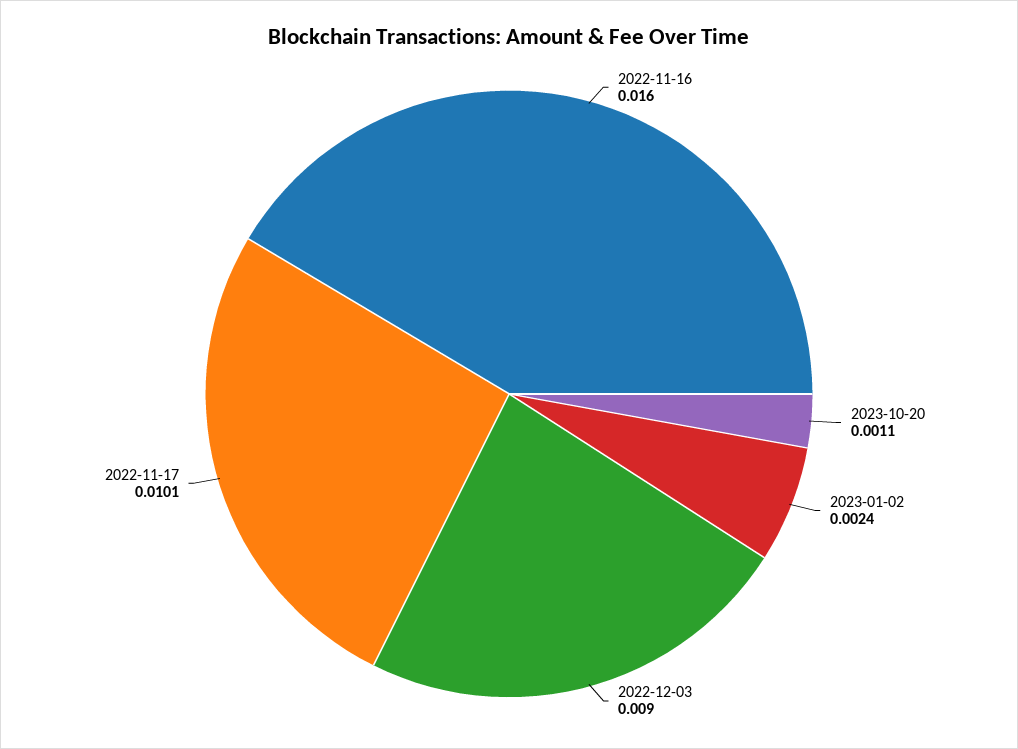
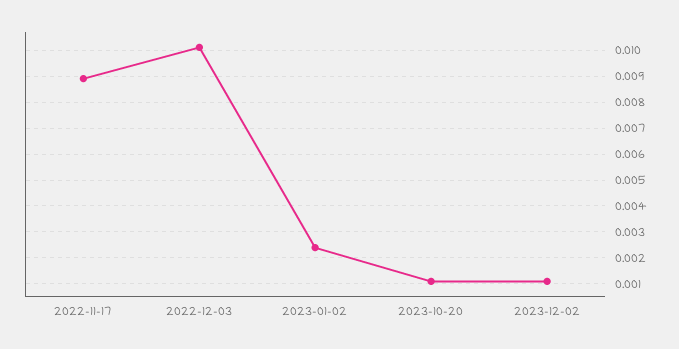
2022-11-16: 0.016 -> none
2022-12-03: 0.009 -> 0.01
2022-11-17: 0.0101 -> 0.009
2023-12-02: none -> 0.001

